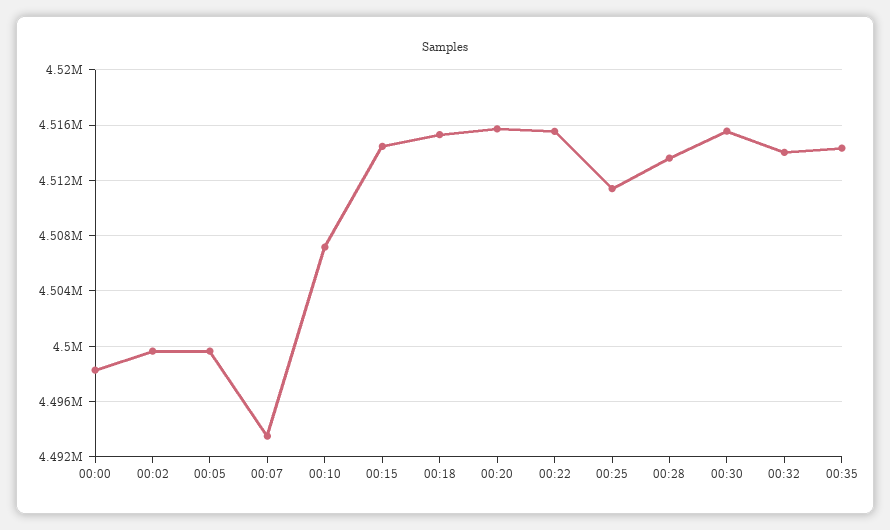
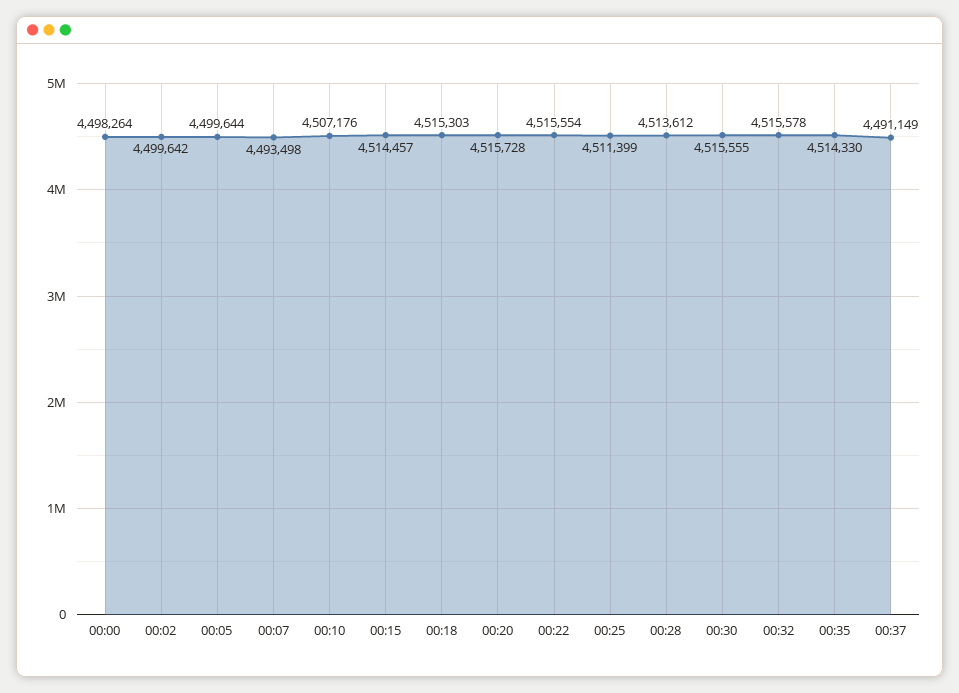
00:32: 4514000 -> 4515578
00:37: none -> 4491149

